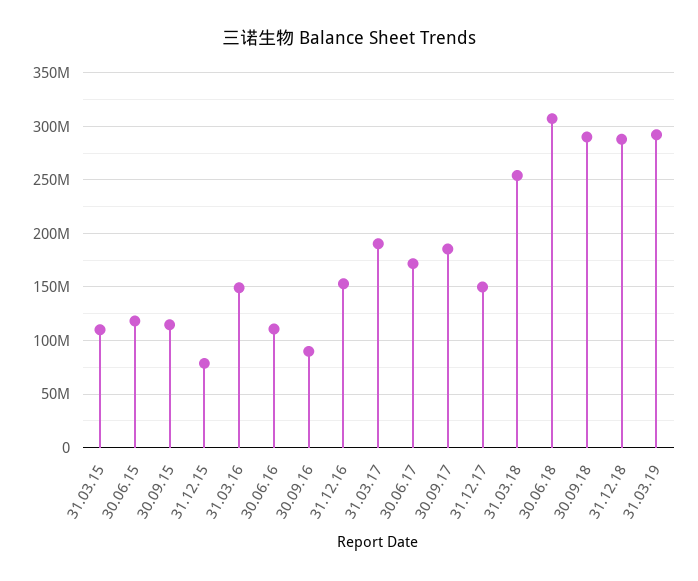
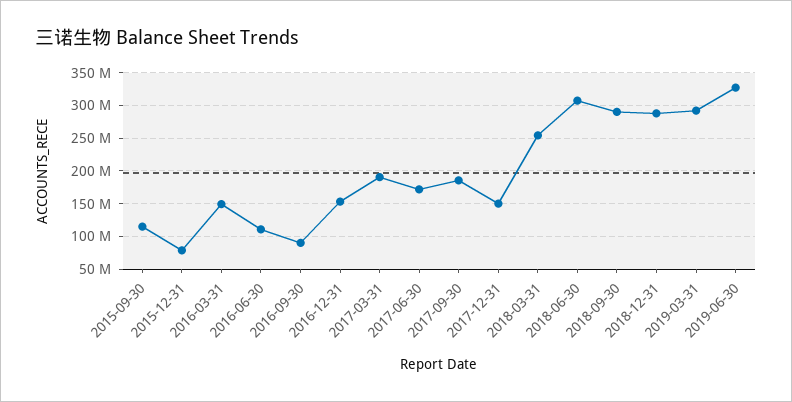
31.03.15: 110000000 -> none
30.06.15: 120000000 -> none
2019-06-30: none -> 330000000

